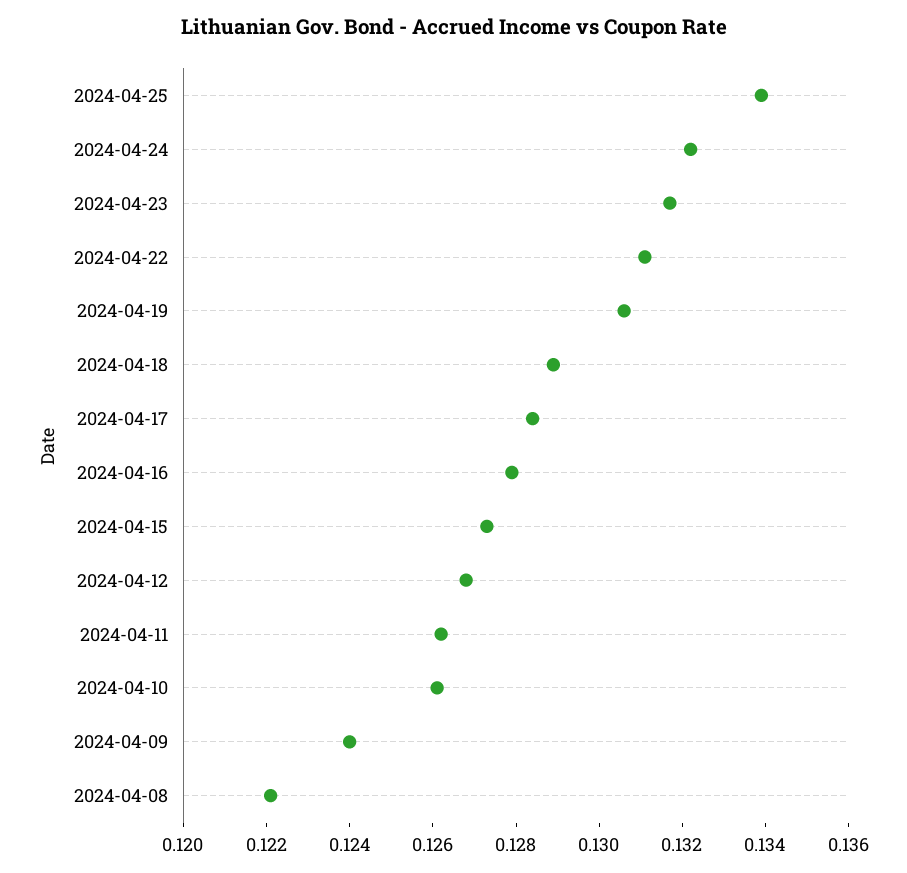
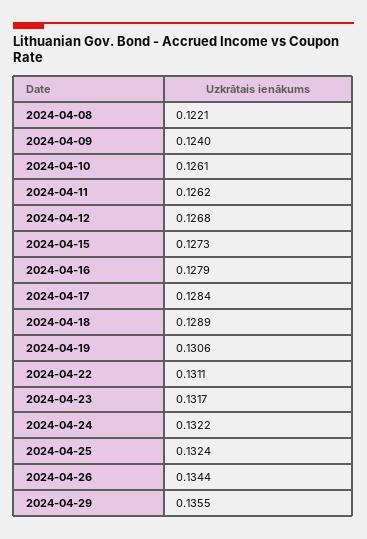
2024-04-25: 0.134 -> 0.1324
2024-04-26: none -> 0.1344
2024-04-29: none -> 0.1355

